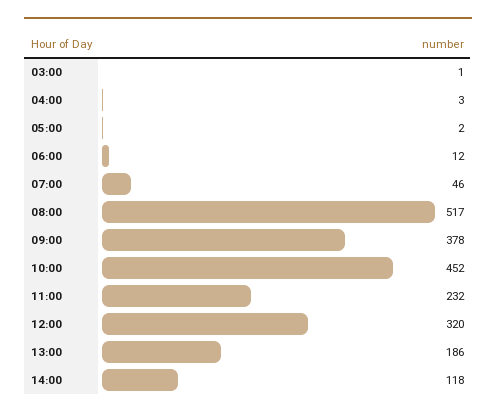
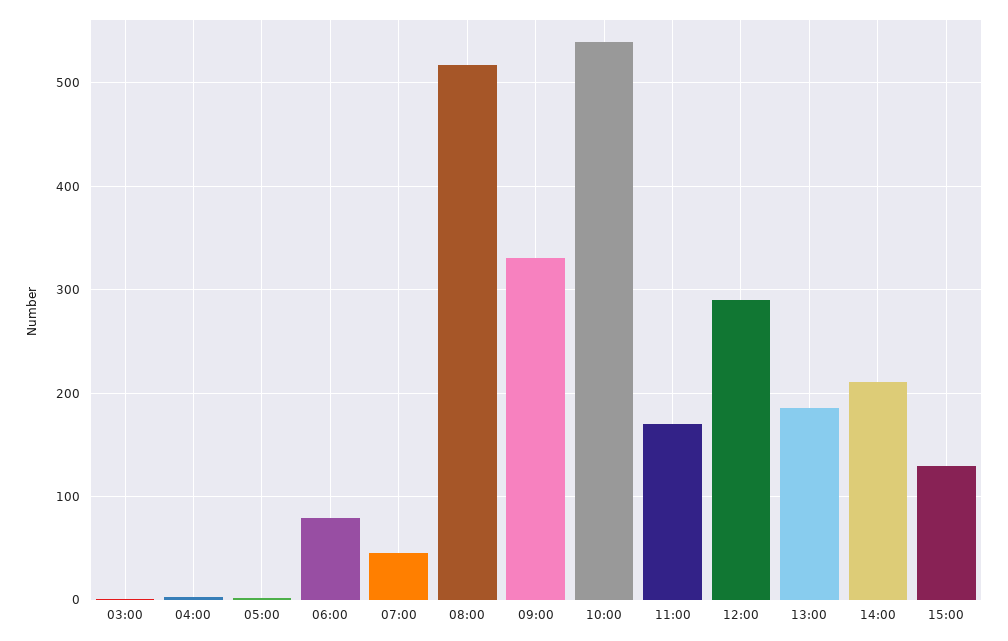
06:00: 12 -> 80
09:00: 378 -> 330
10:00: 452 -> 540
11:00: 232 -> 170
12:00: 320 -> 290
14:00: 118 -> 210
15:00: none -> 130

